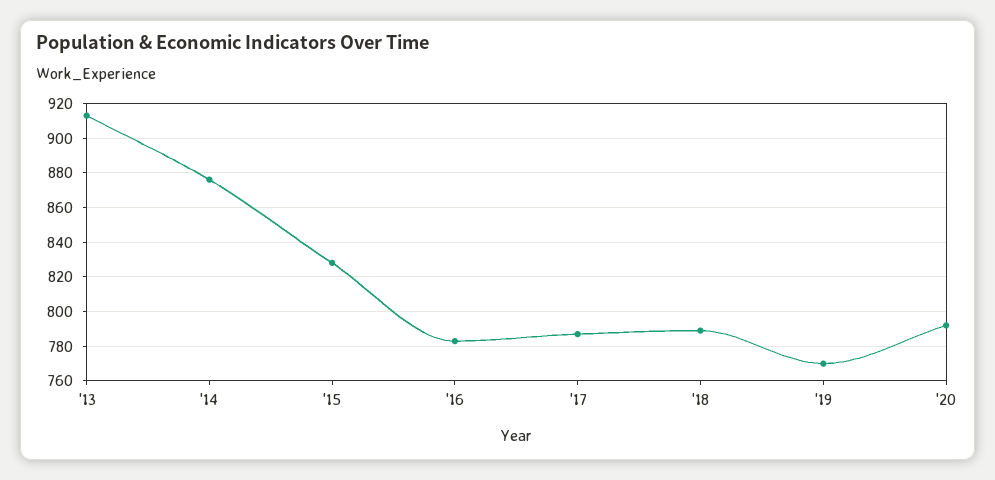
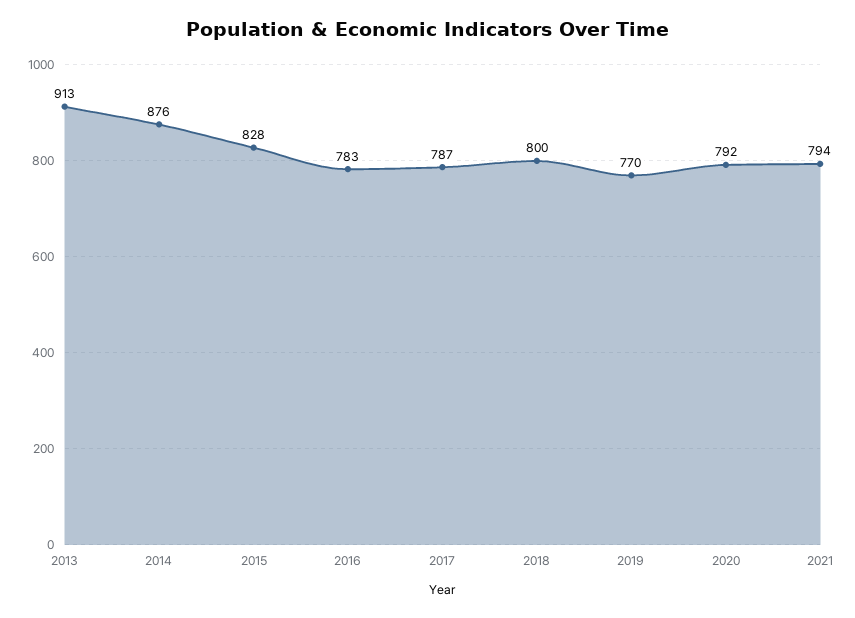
'18: 790 -> 800
2021: none -> 794

